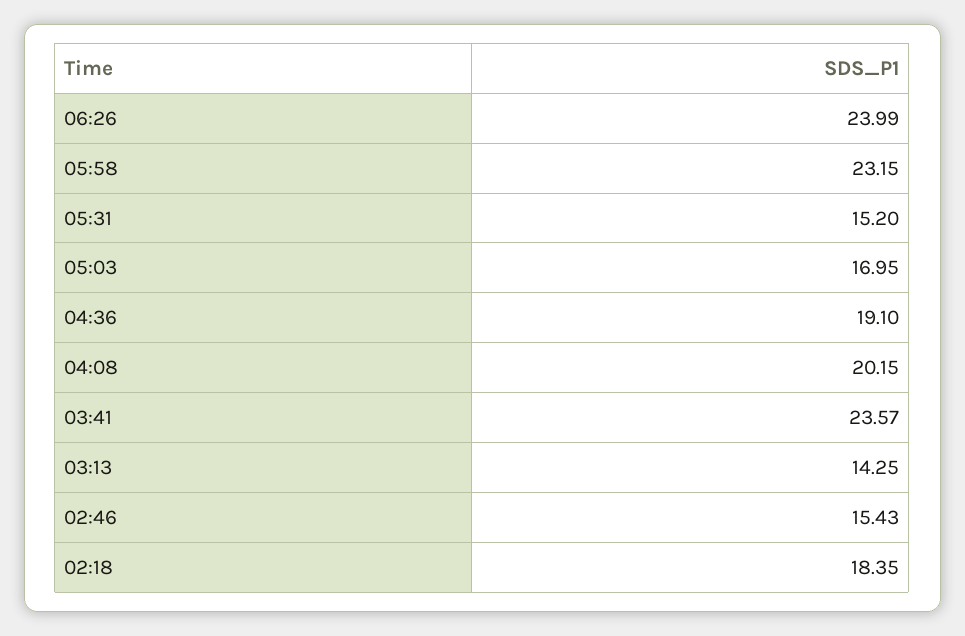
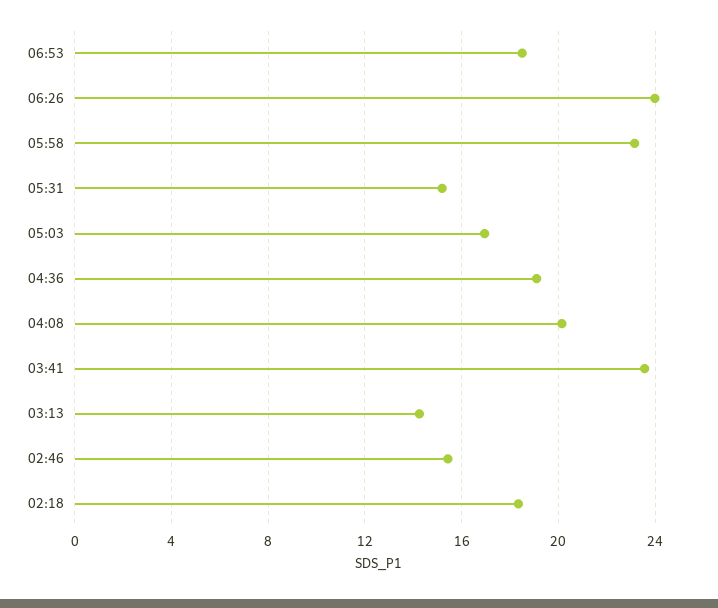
06:53: none -> 18.5

